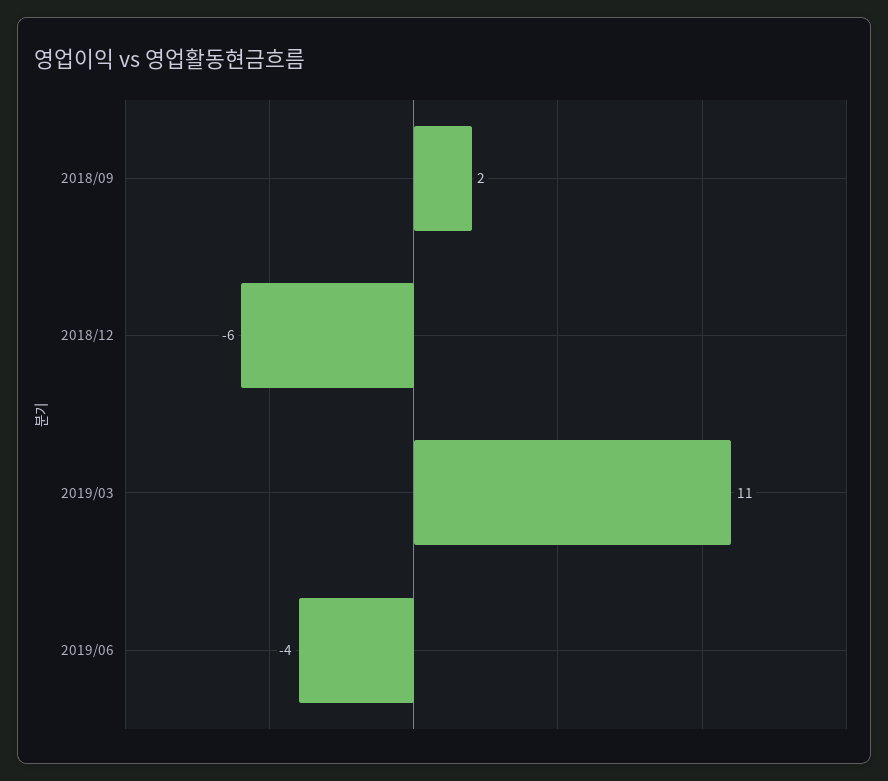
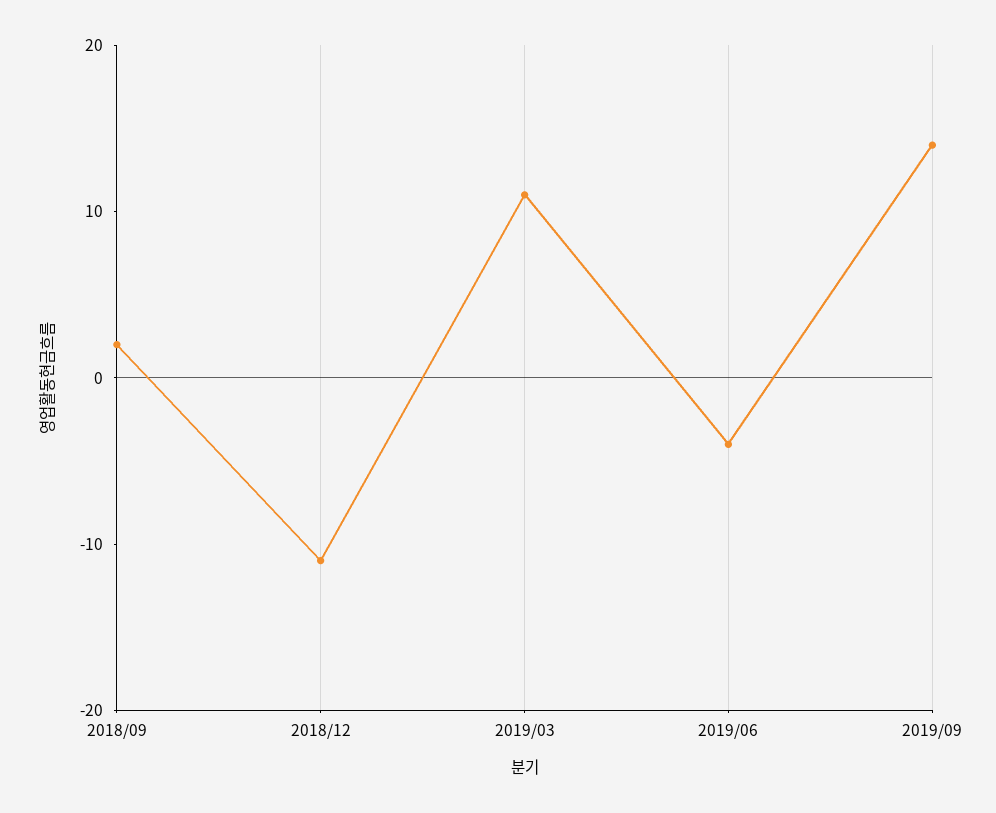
2018/12: -6 -> -11
2019/09: none -> 14

